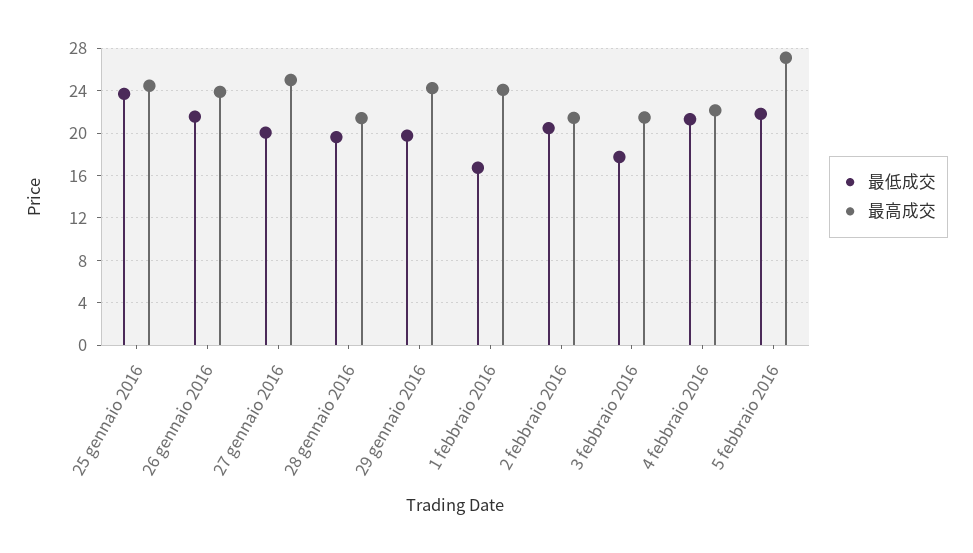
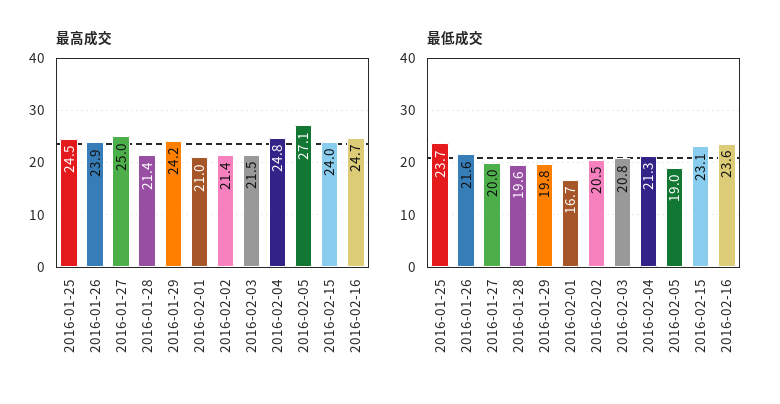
最高成交, 1 febbraio 2016: 24 -> 21
最低成交, 3 febbraio 2016: 18 -> 20.8
最高成交, 4 febbraio 2016: 22 -> 24.8
最低成交, 5 febbraio 2016: 22 -> 19
最高成交, 2016-02-15: none -> 24
最高成交, 2016-02-16: none -> 24.7
最低成交, 2016-02-15: none -> 23.1
最低成交, 2016-02-16: none -> 23.6

